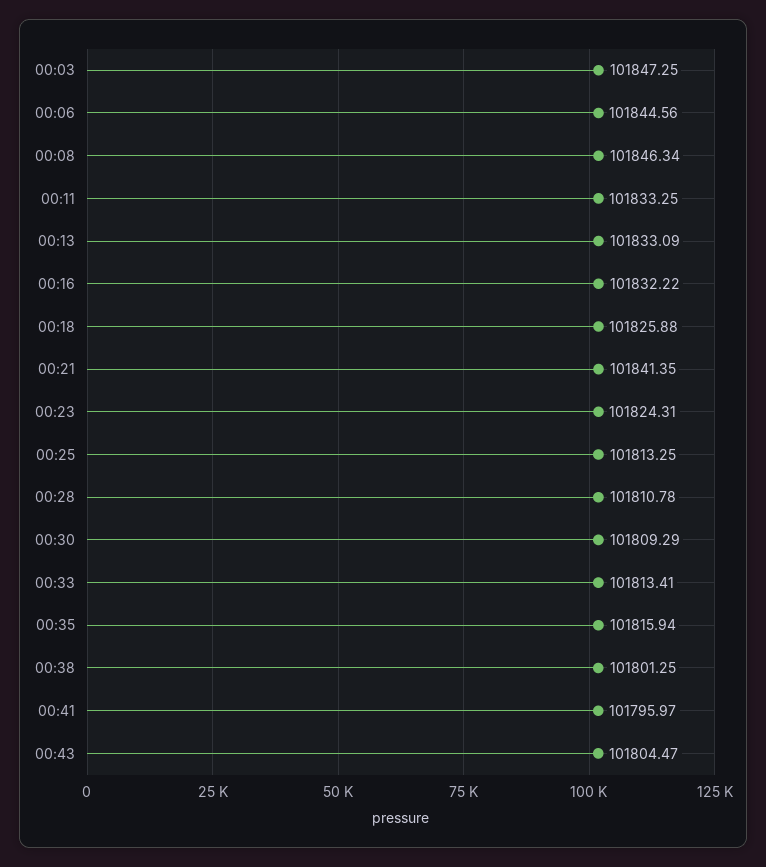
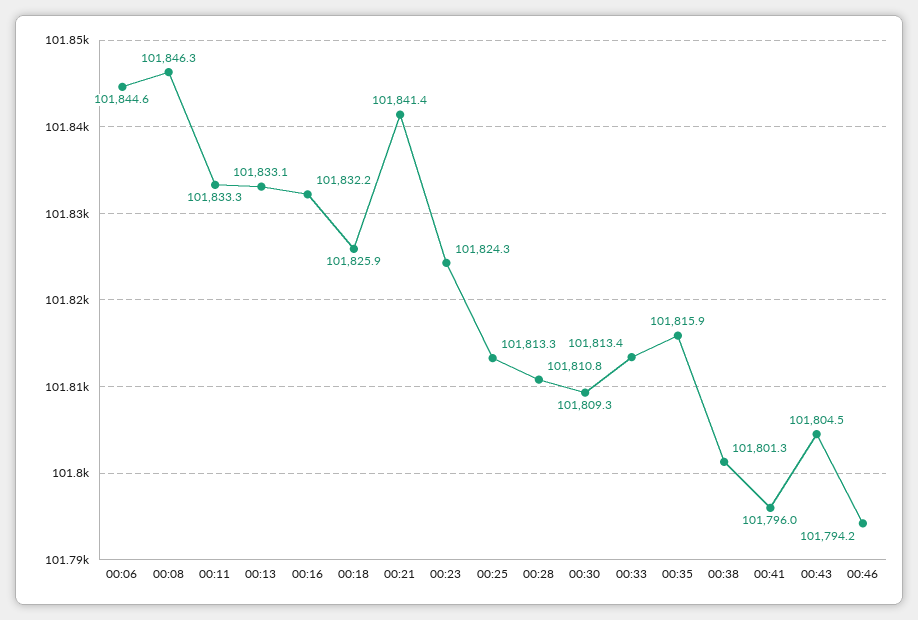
00:03: 101847.25 -> none
00:46: none -> 101794.2

